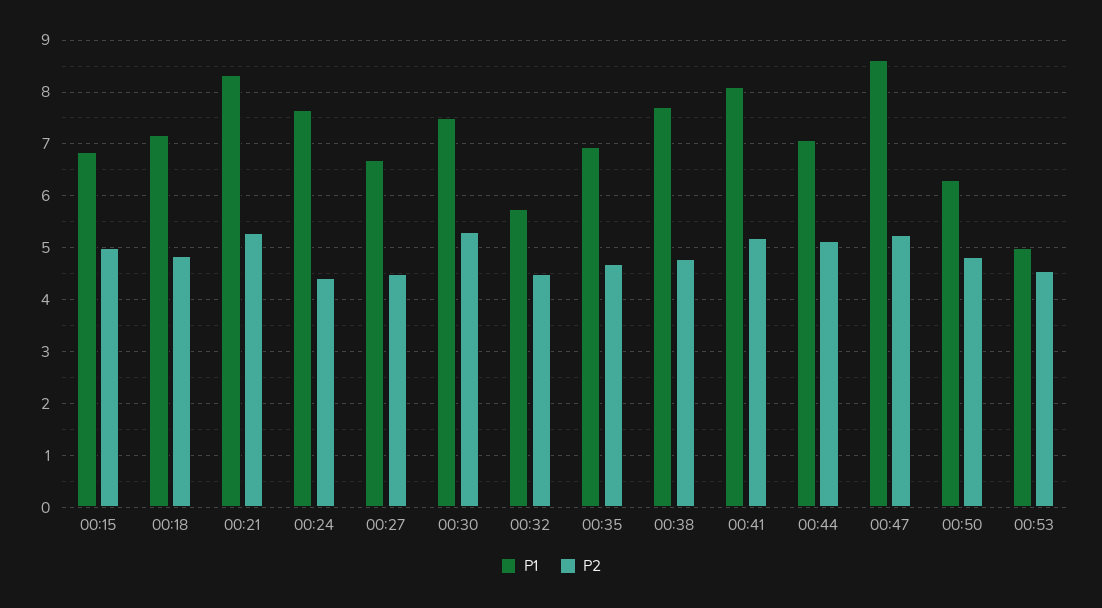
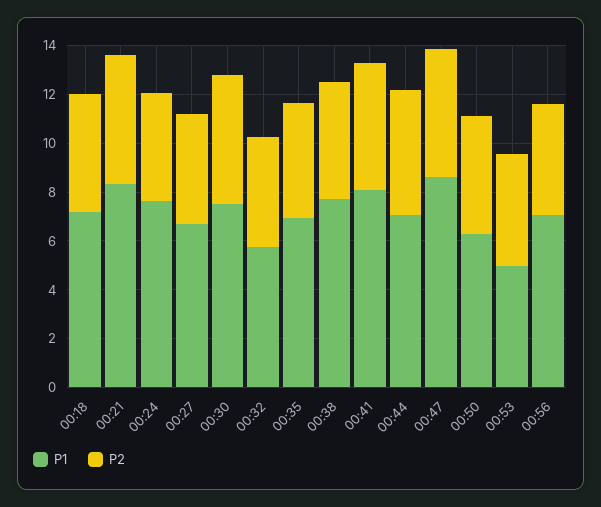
P1, 00:15: 6.8 -> none
P2, 00:15: 5 -> none
P1, 00:56: none -> 7
P2, 00:56: none -> 4.5

